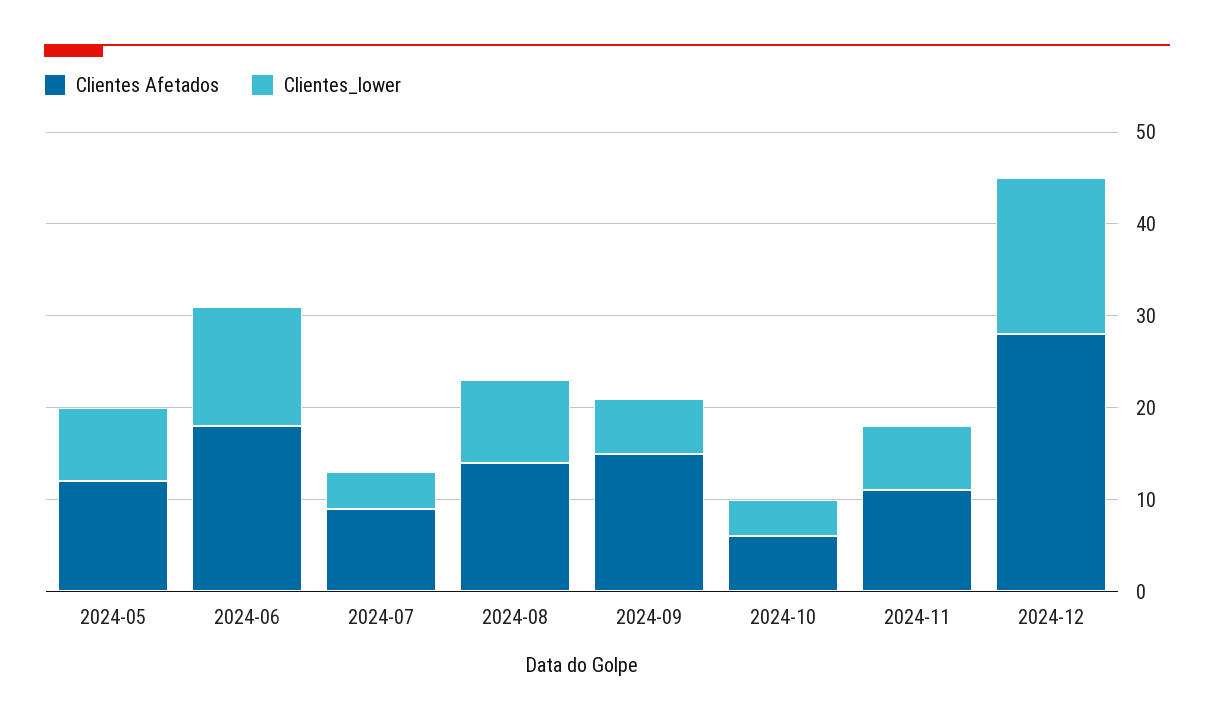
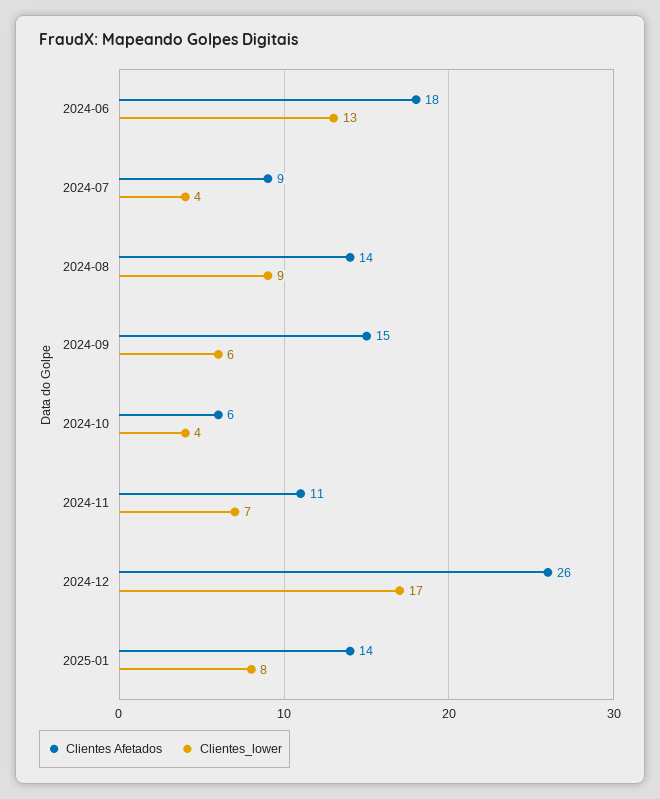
Clientes Afetados, 2024-05: 12 -> none
Clientes_lower, 2024-05: 8 -> none
Clientes Afetados, 2024-12: 28 -> 26
Clientes Afetados, 2025-01: none -> 14
Clientes_lower, 2025-01: none -> 8

